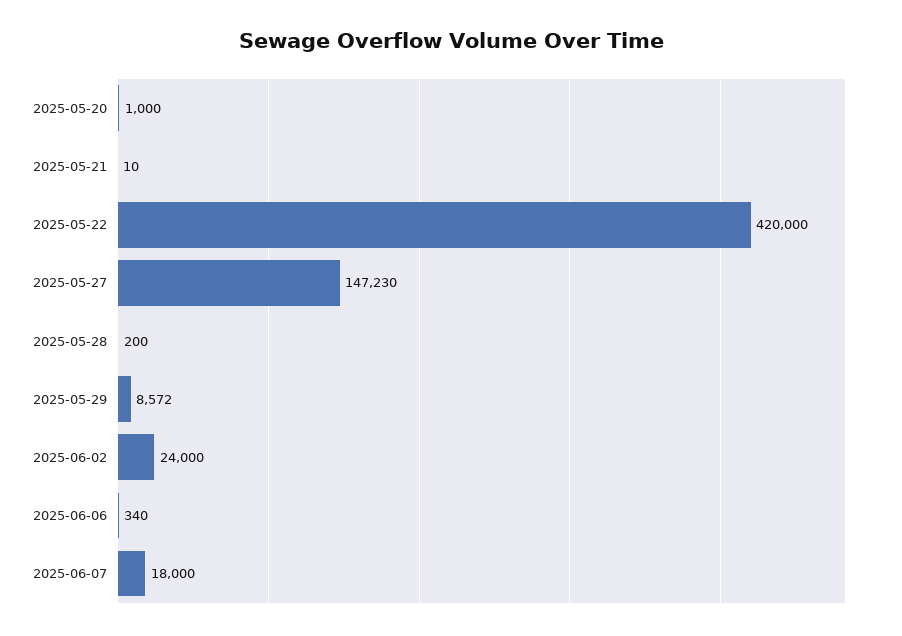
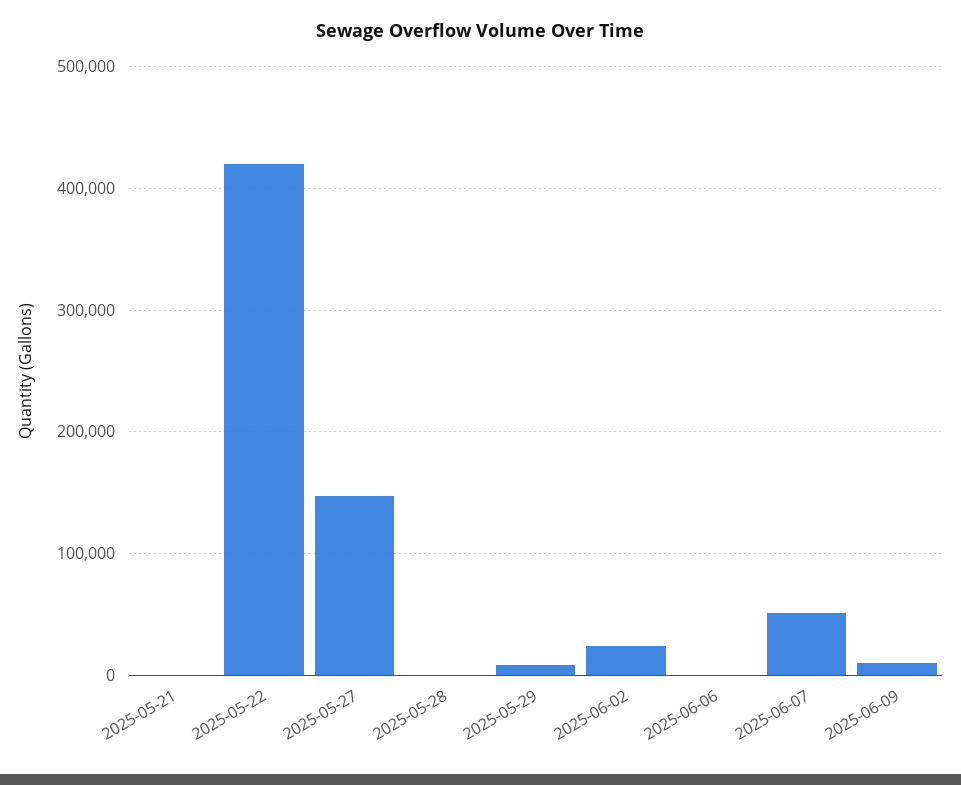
2025-05-20: 1000 -> none
2025-06-07: 18000 -> 50000
2025-06-09: none -> 10000

